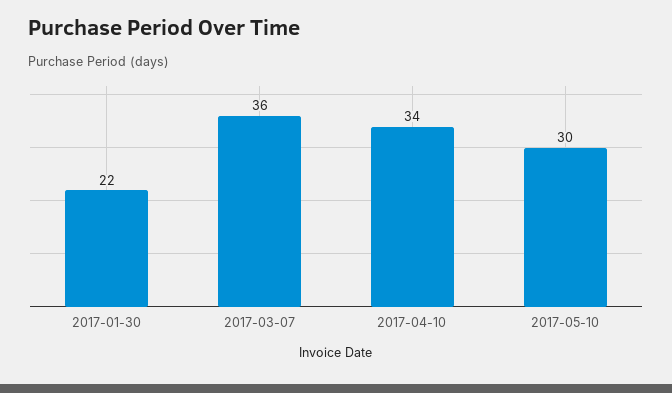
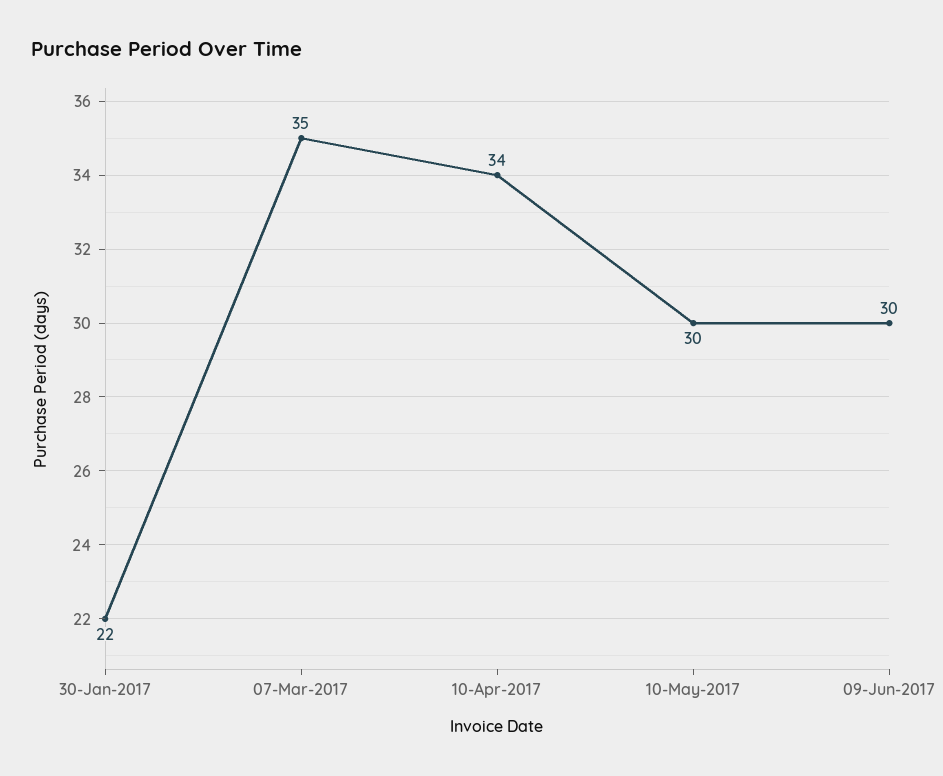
2017-03-07: 36 -> 35
09-Jun-2017: none -> 30

